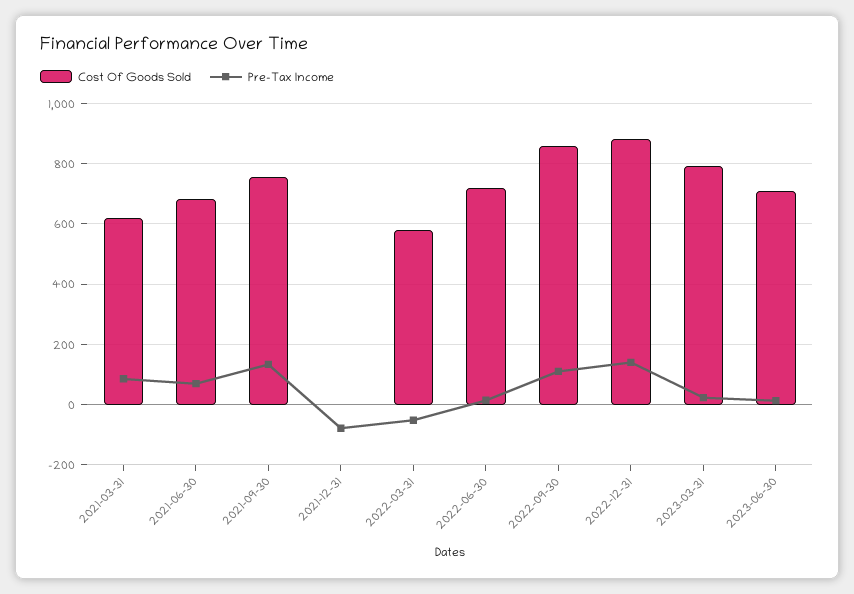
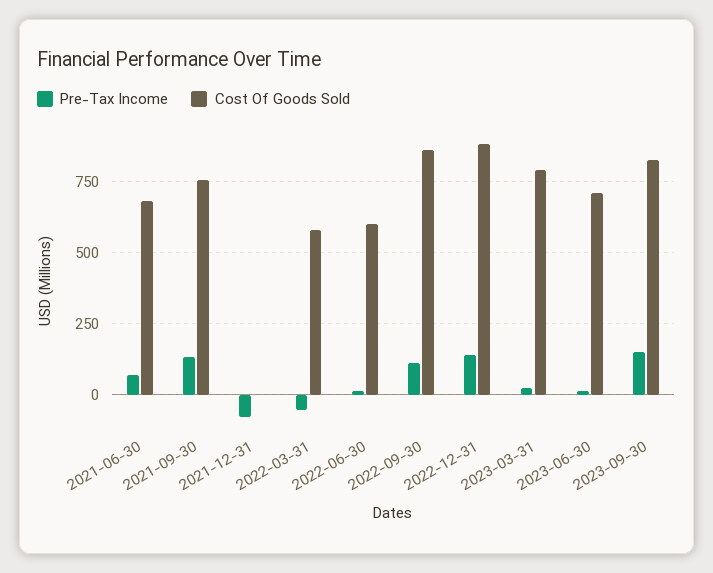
Cost Of Goods Sold, 2021-03-31: 620 -> none
Pre-Tax Income, 2021-03-31: 80 -> none
Cost Of Goods Sold, 2022-06-30: 720 -> 600
Pre-Tax Income, 2023-09-30: none -> 150
Cost Of Goods Sold, 2023-09-30: none -> 825

